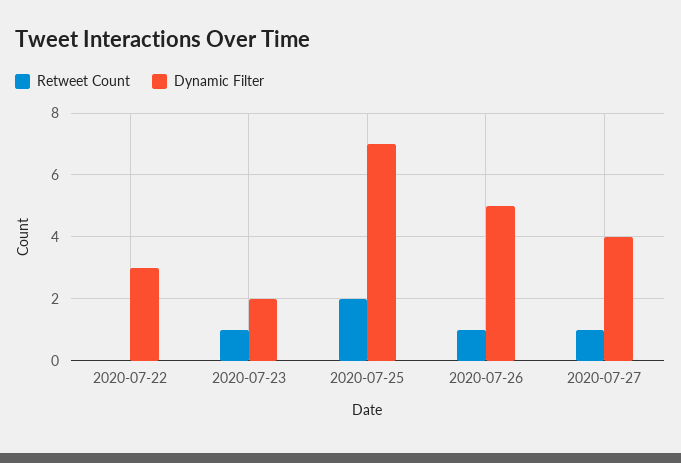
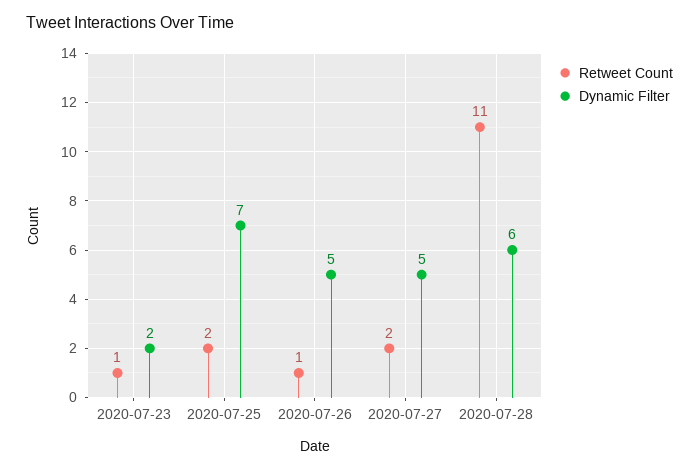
Retweet Count, 2020-07-22: 0 -> none
Dynamic Filter, 2020-07-22: 3 -> none
Retweet Count, 2020-07-27: 1 -> 2
Dynamic Filter, 2020-07-27: 4 -> 5
Retweet Count, 2020-07-28: none -> 11
Dynamic Filter, 2020-07-28: none -> 6

